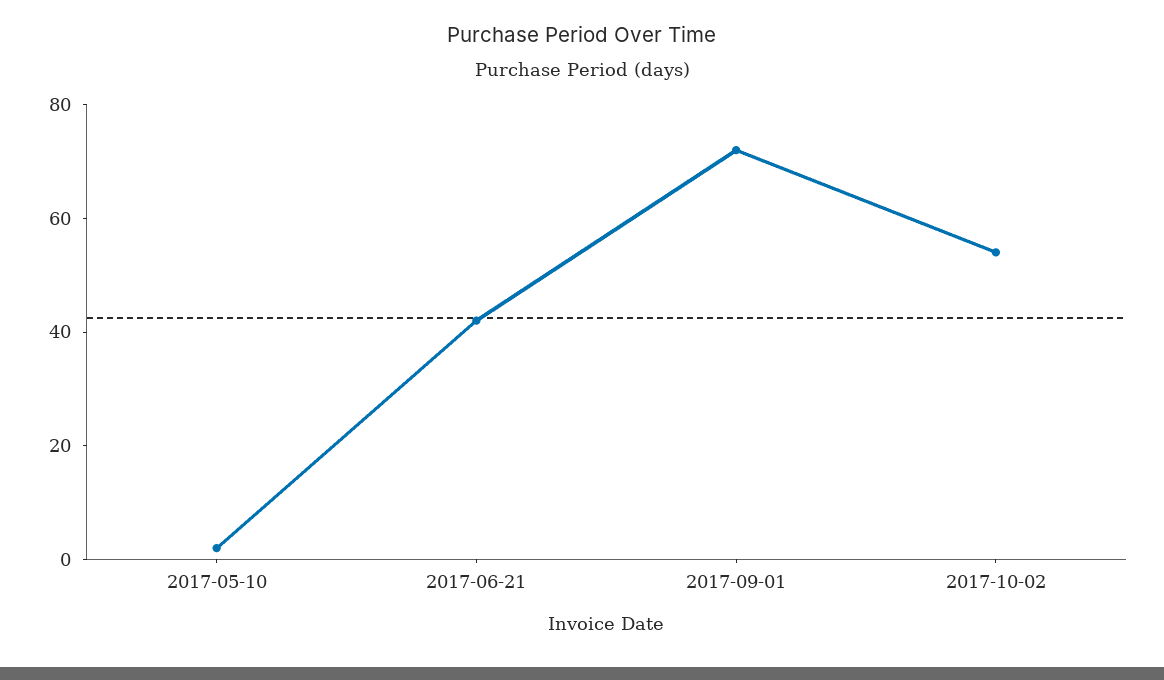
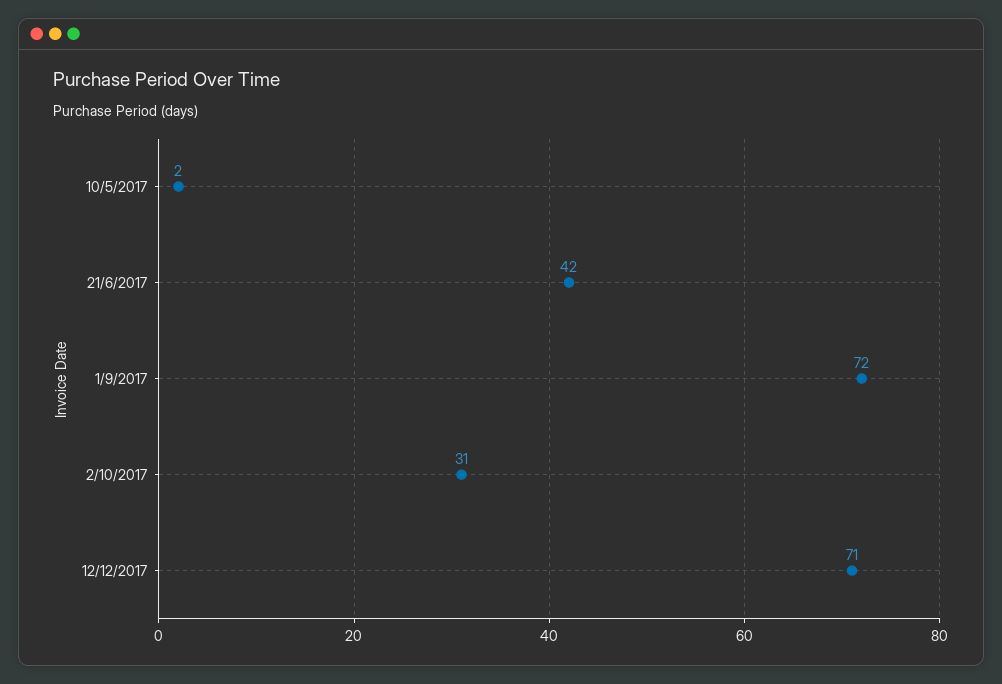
2017-10-02: 55 -> 31
12/12/2017: none -> 71

